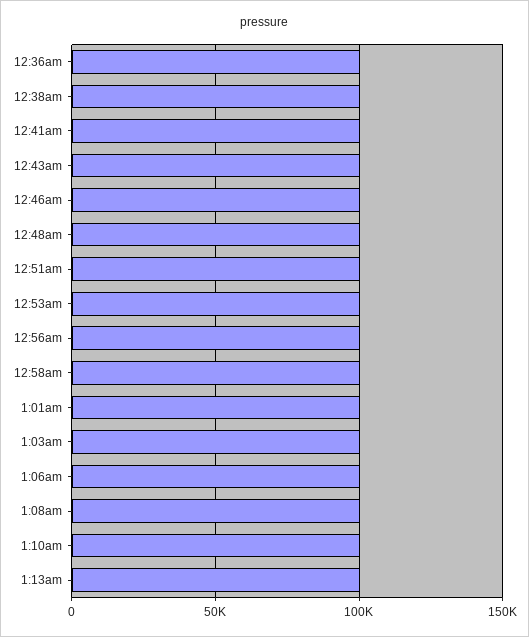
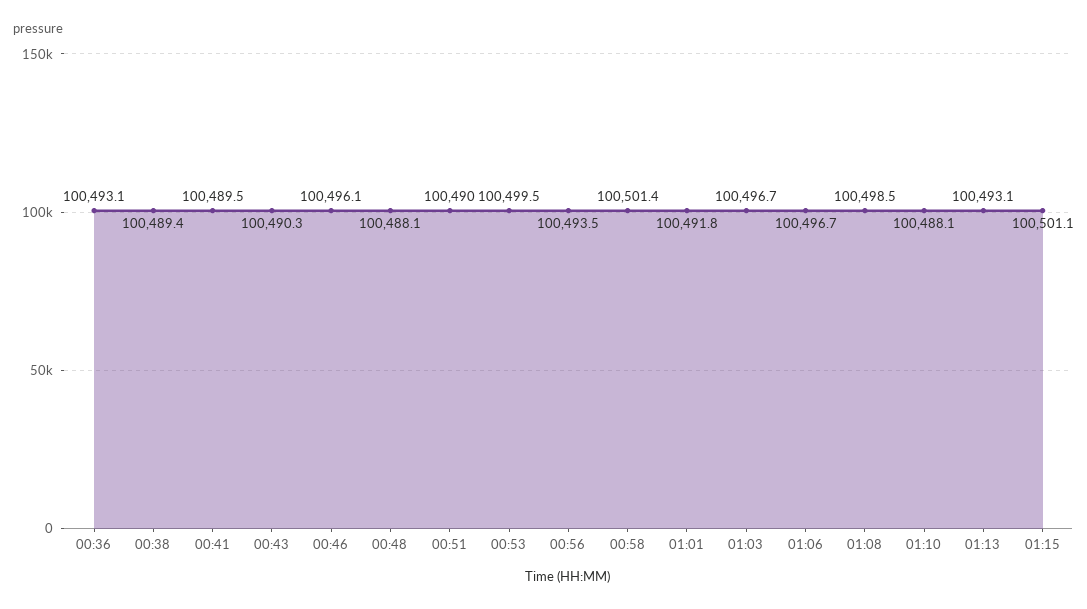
01:15: none -> 100501.1

